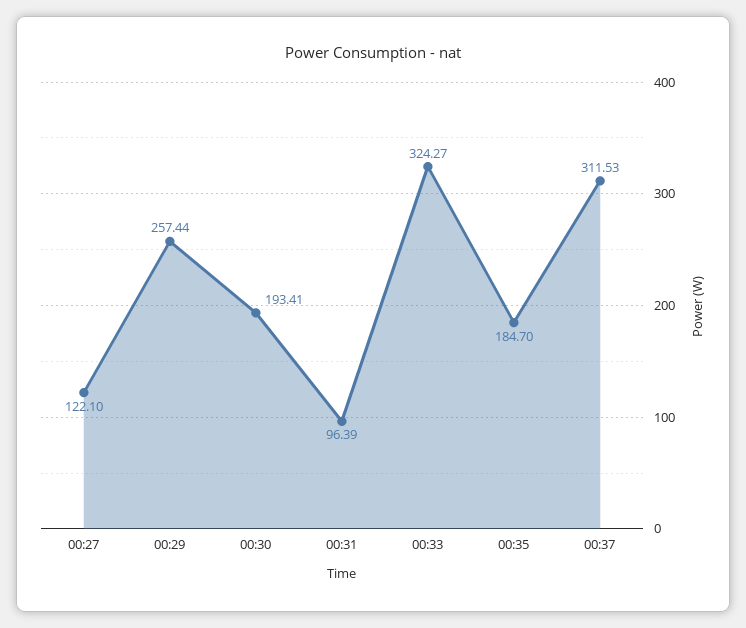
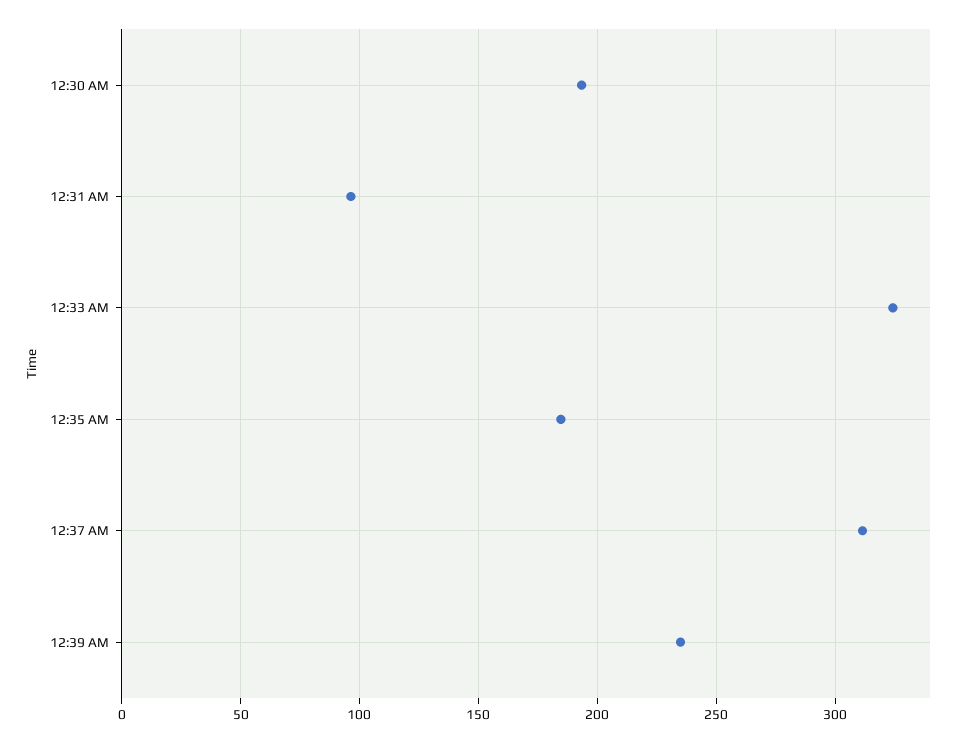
00:27: 122.1 -> none
00:29: 257.44 -> none
12:39 AM: none -> 235

